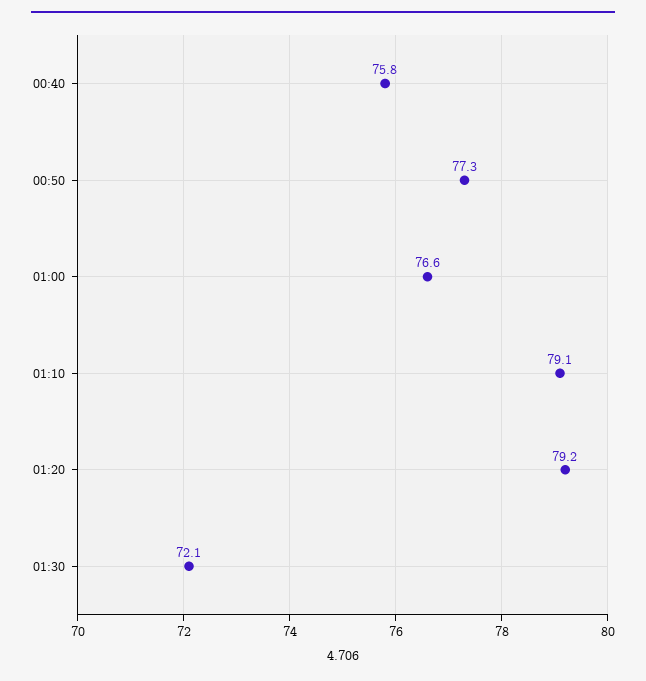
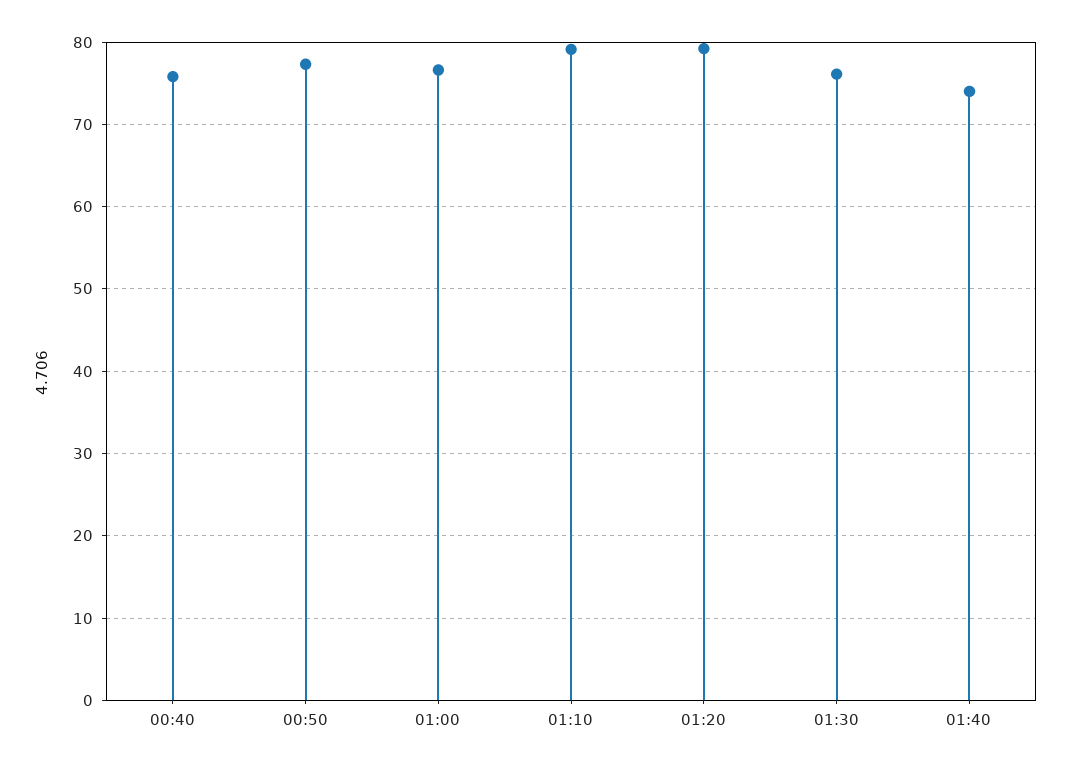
01:30: 72.1 -> 76
01:40: none -> 74

